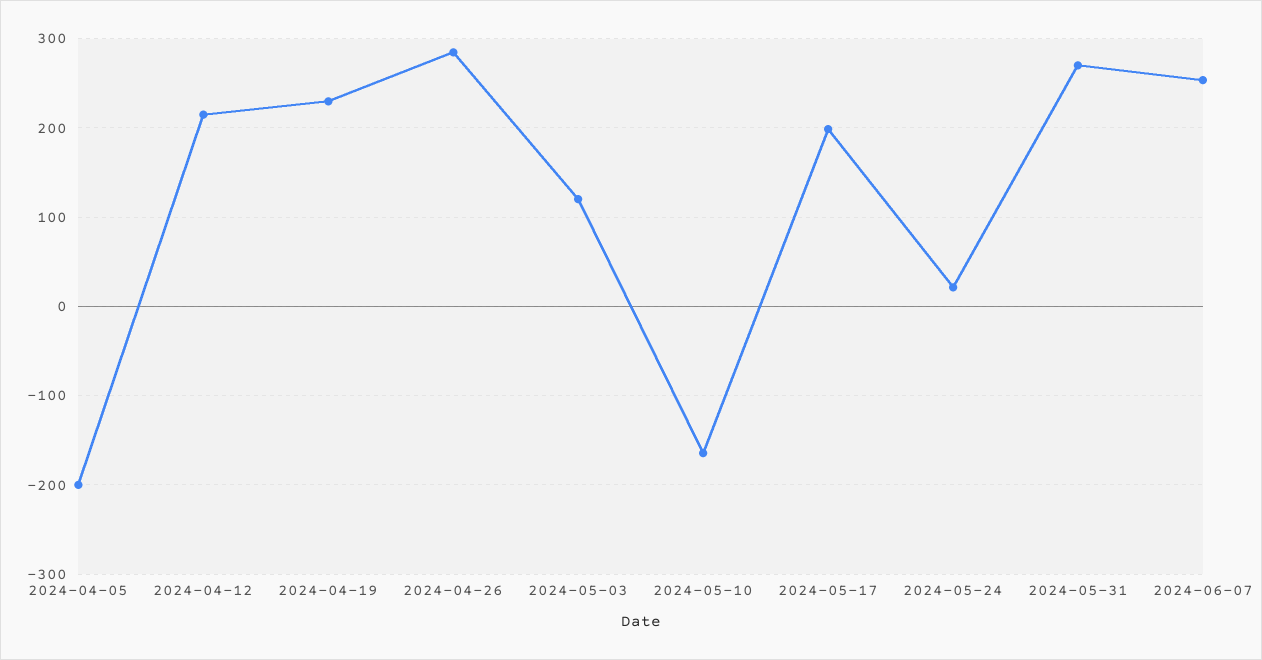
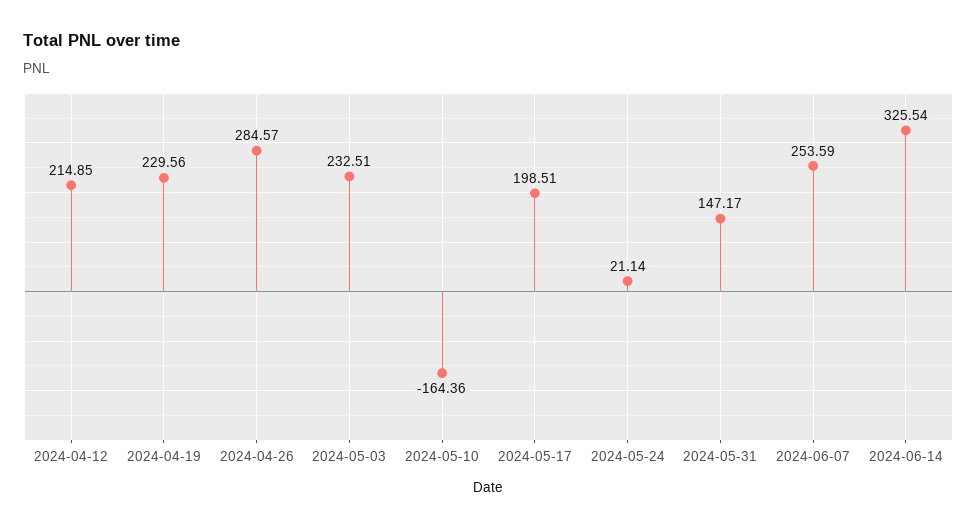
2024-04-05: -200 -> none
2024-05-03: 120 -> 232.51
2024-05-31: 270 -> 147.17
2024-06-14: none -> 325.54

